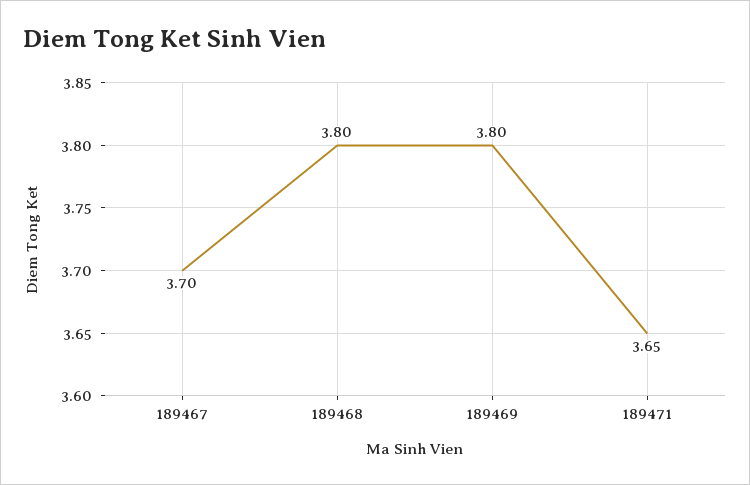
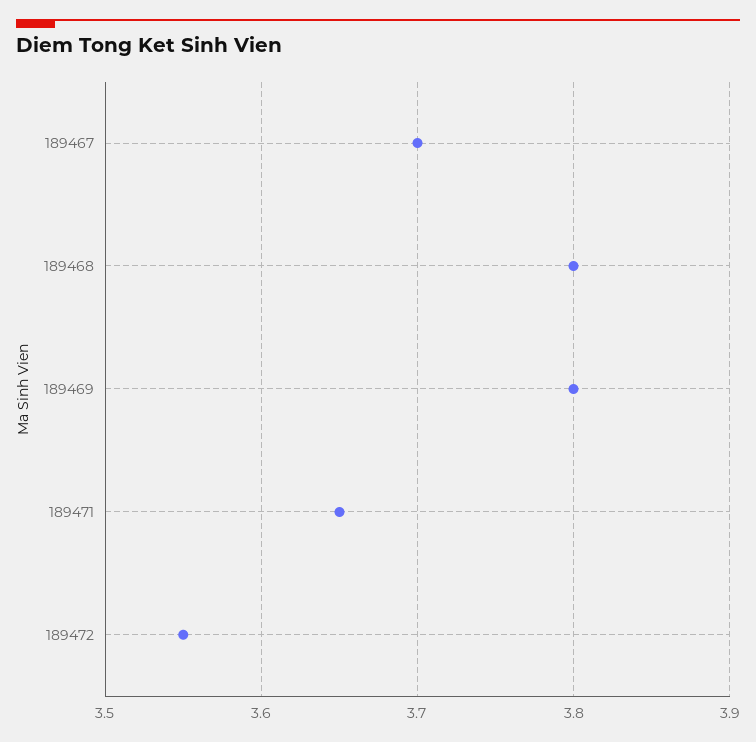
189472: none -> 3.55

